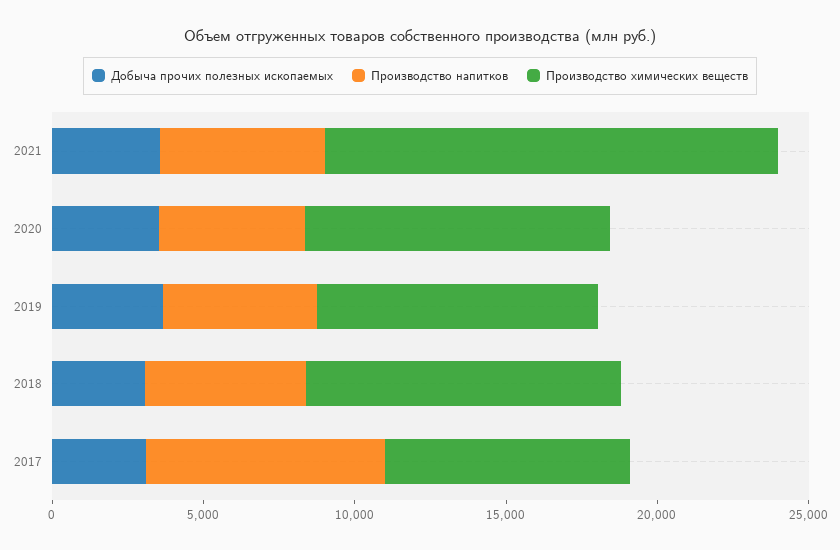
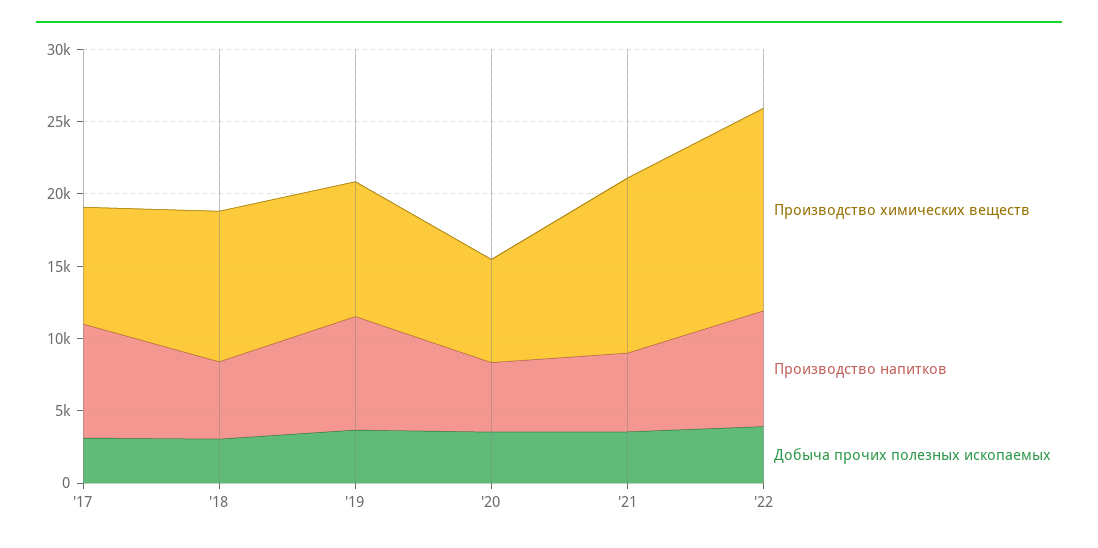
Производство химических веществ, 2021: 15000 -> 12000
Производство химических веществ, 2020: 10000 -> 7000
Производство напитков, 2019: 5000 -> 8000
Производство химических веществ, '22: none -> 14000
Производство напитков, '22: none -> 8000
Добыча прочих полезных ископаемых, '22: none -> 4000

